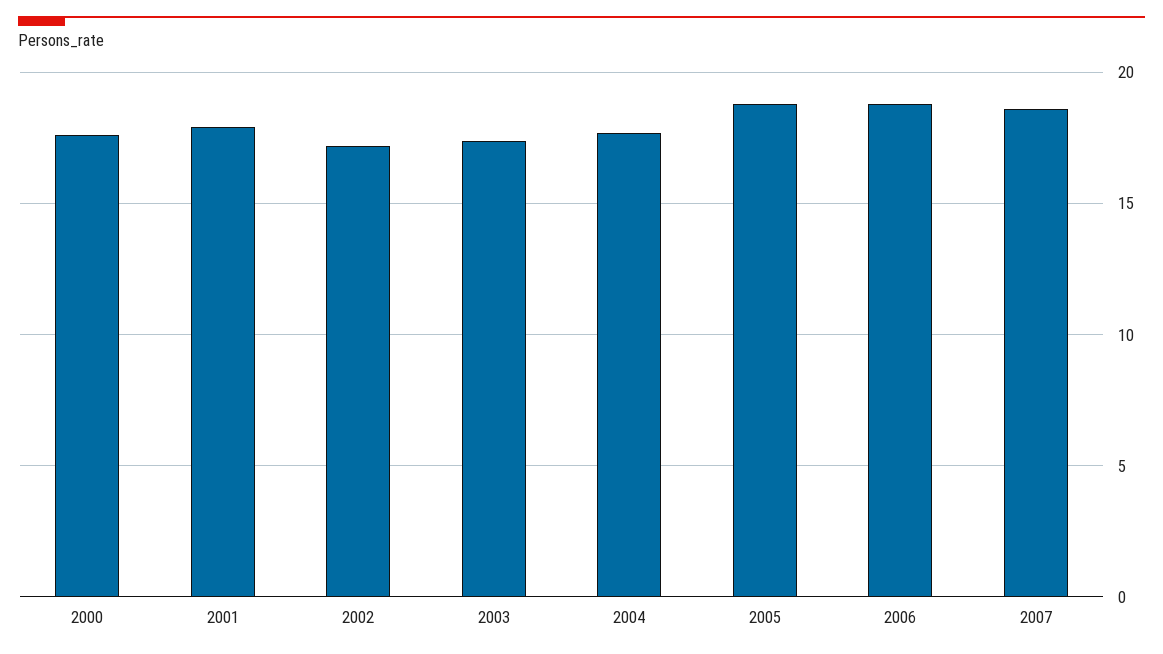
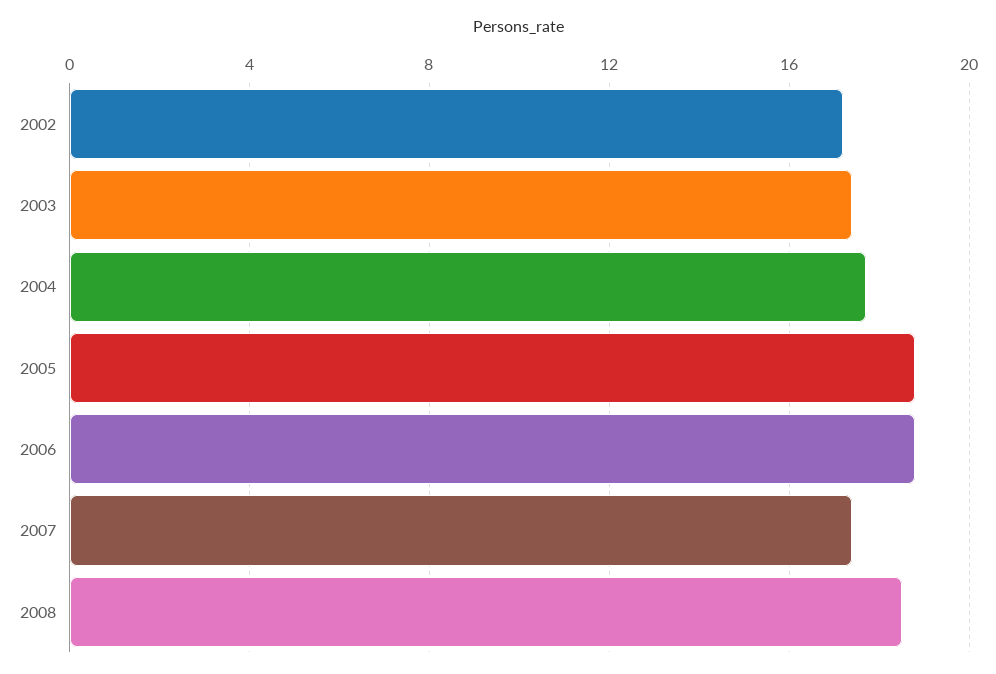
2000: 17.5 -> none
2001: 18 -> none
2007: 18.5 -> 17.5
2008: none -> 18.5

